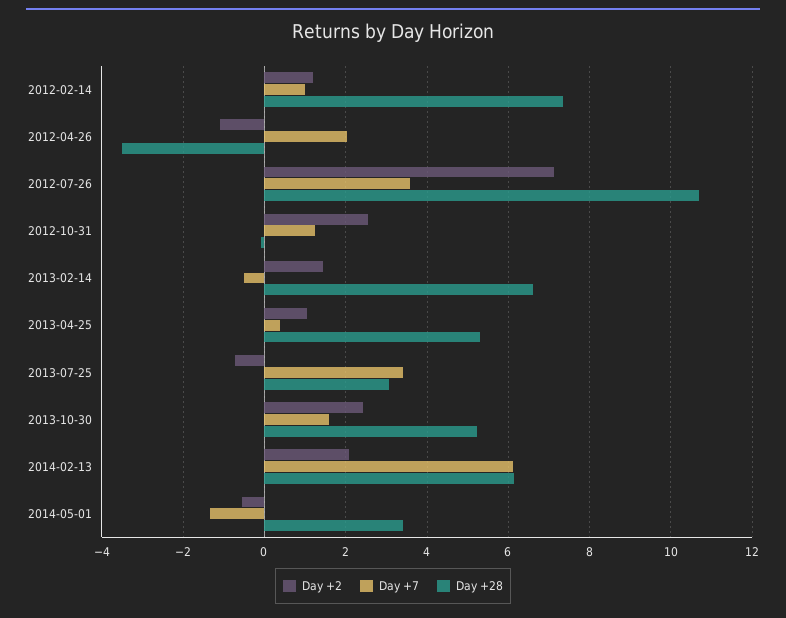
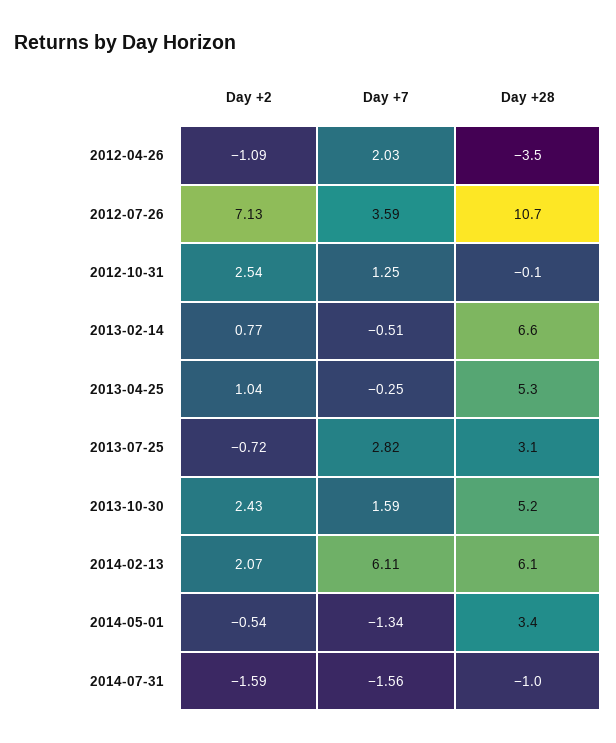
Day +2, 2012-02-14: 1.2 -> none
Day +7, 2012-02-14: 1 -> none
Day +28, 2012-02-14: 7.4 -> none
Day +2, 2013-02-14: 1.4 -> 0.77
Day +7, 2013-04-25: 0.4 -> -0.25
Day +7, 2013-07-25: 3.4 -> 2.82
Day +2, 2014-07-31: none -> -1.59
Day +7, 2014-07-31: none -> -1.56
Day +28, 2014-07-31: none -> -1

